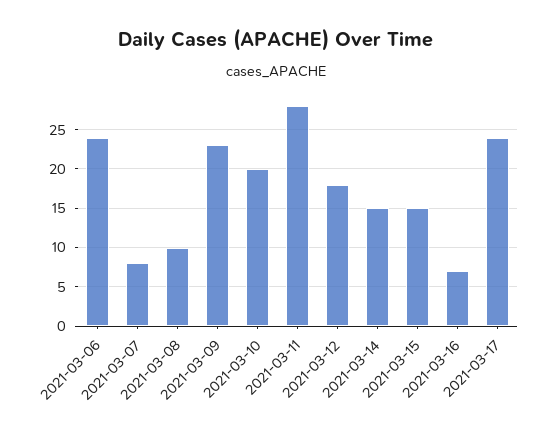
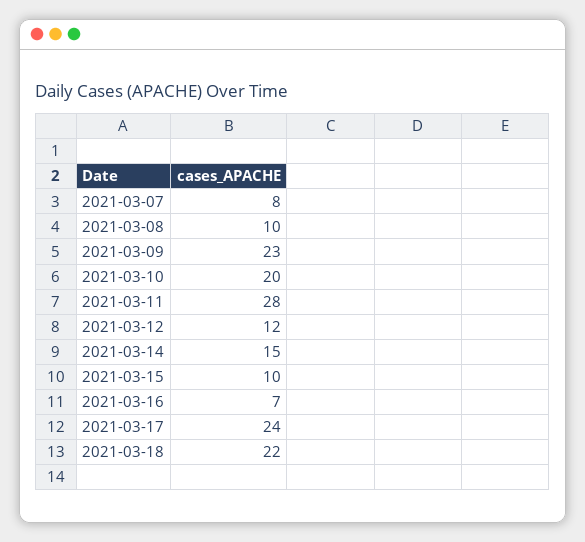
2021-03-06: 24 -> none
2021-03-12: 18 -> 12
2021-03-15: 15 -> 10
2021-03-18: none -> 22

